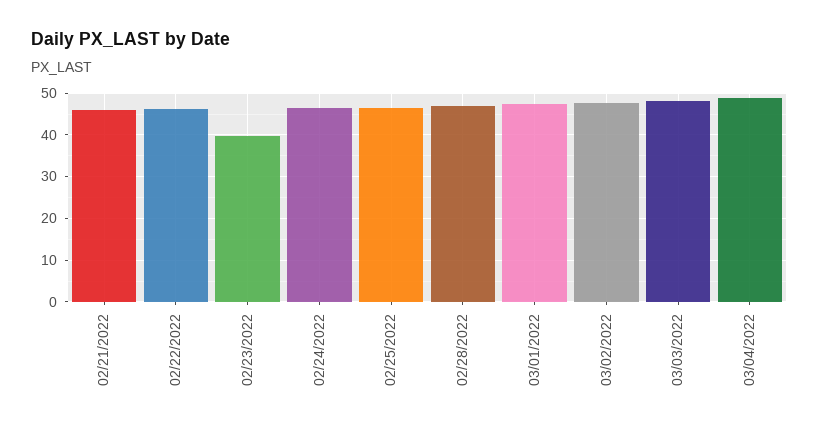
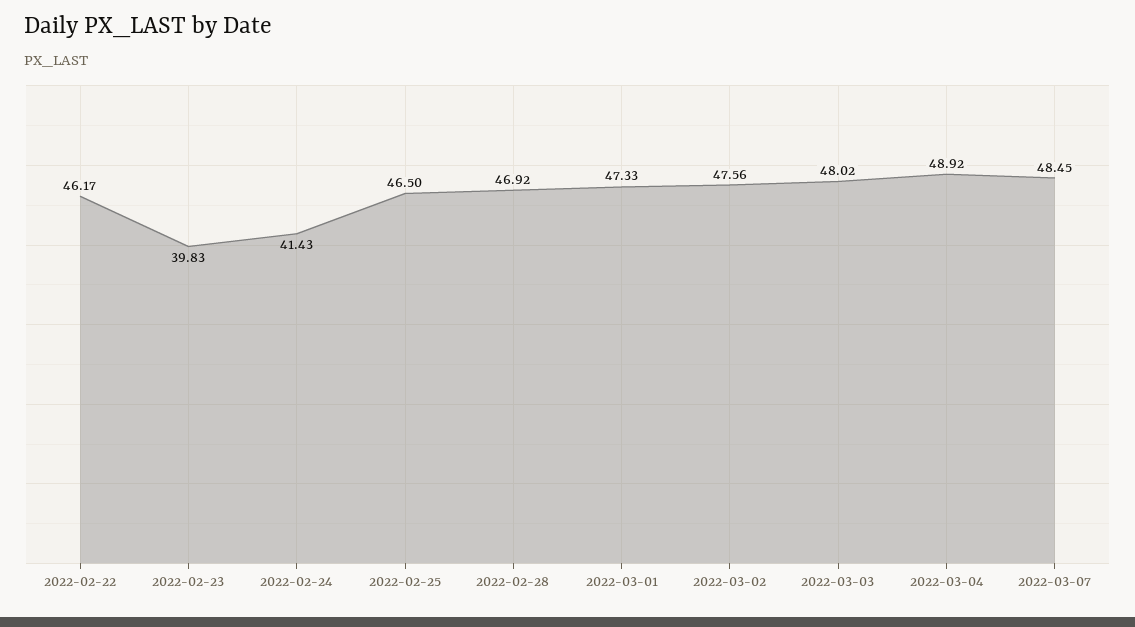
02/21/2022: 46 -> none
02/24/2022: 46 -> 41.43
2022-03-07: none -> 48.45

